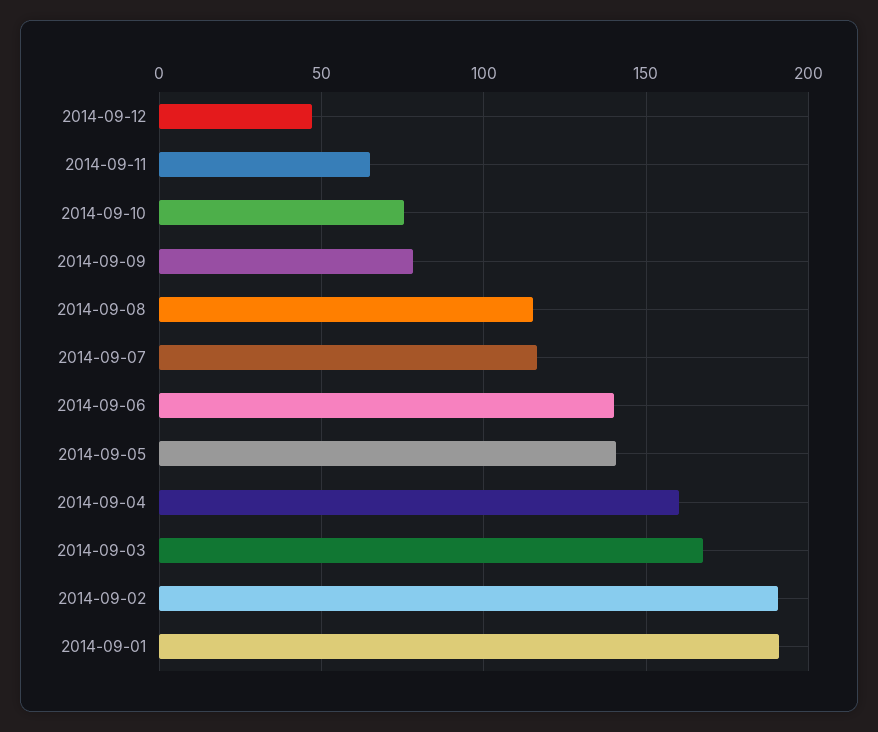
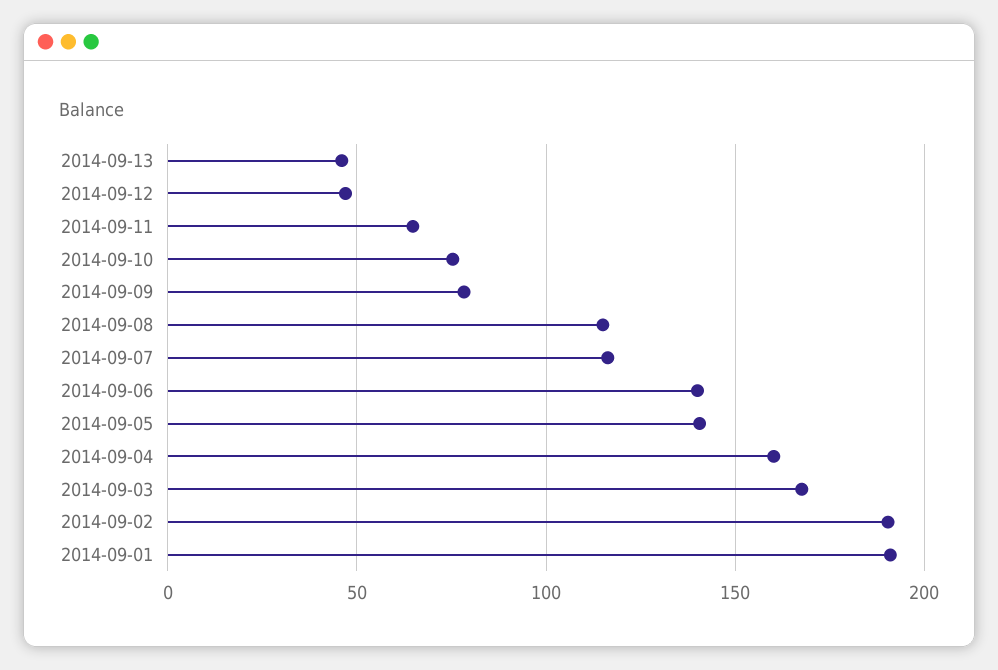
2014-09-13: none -> 45

